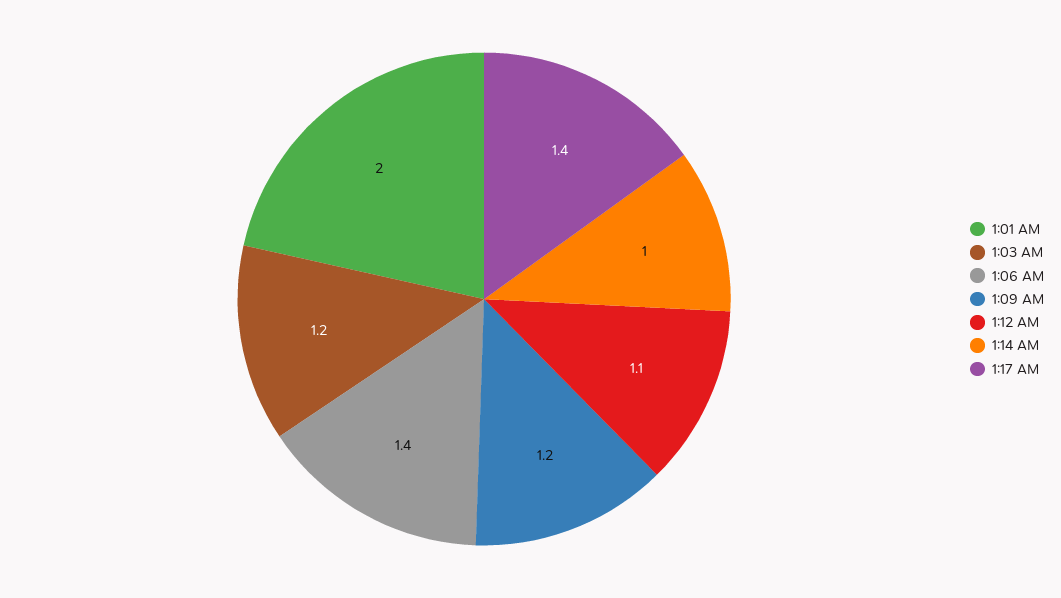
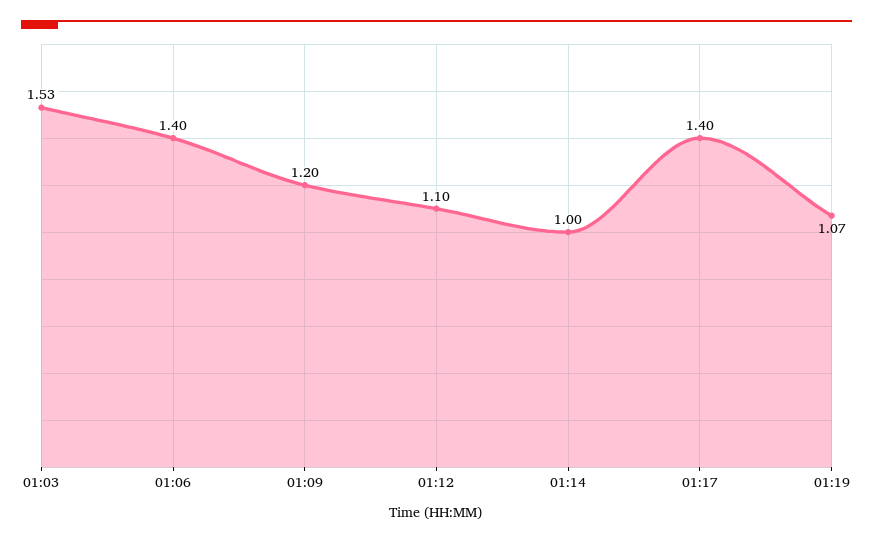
1:01 AM: 2 -> none
1:03 AM: 1.2 -> 1.53
01:19: none -> 1.07

